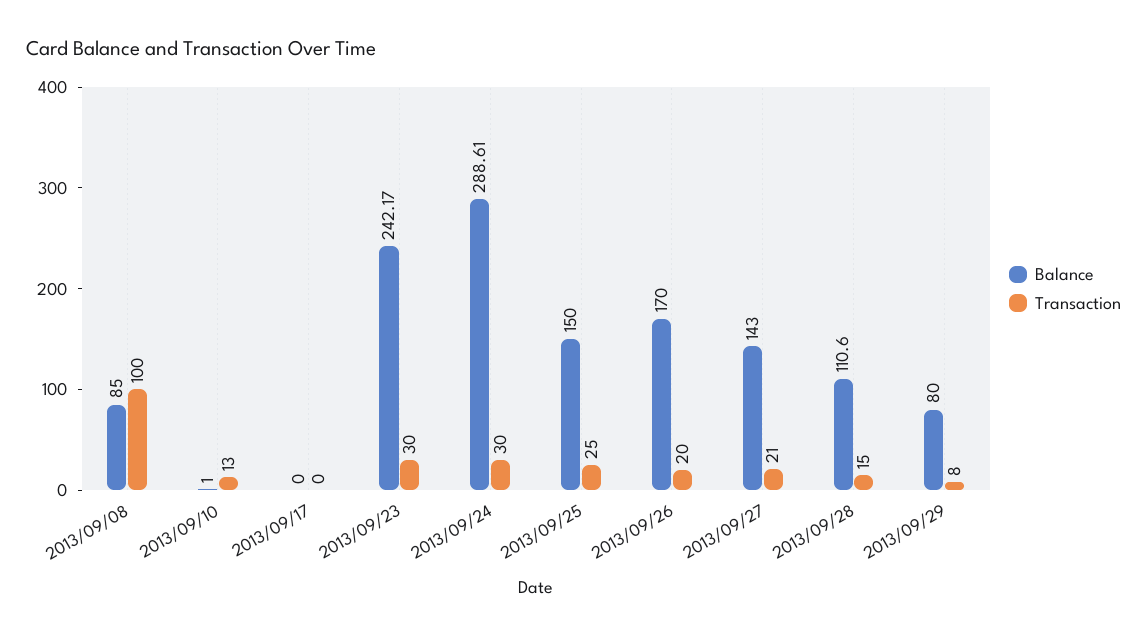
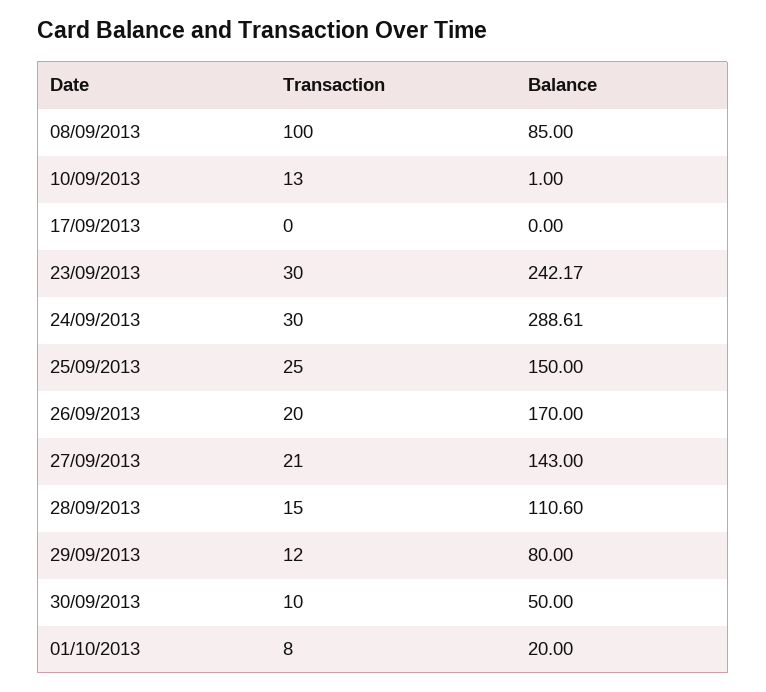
Transaction, 2013/09/29: 8 -> 12
Transaction, 30/09/2013: none -> 10
Balance, 30/09/2013: none -> 50
Transaction, 01/10/2013: none -> 8
Balance, 01/10/2013: none -> 20

